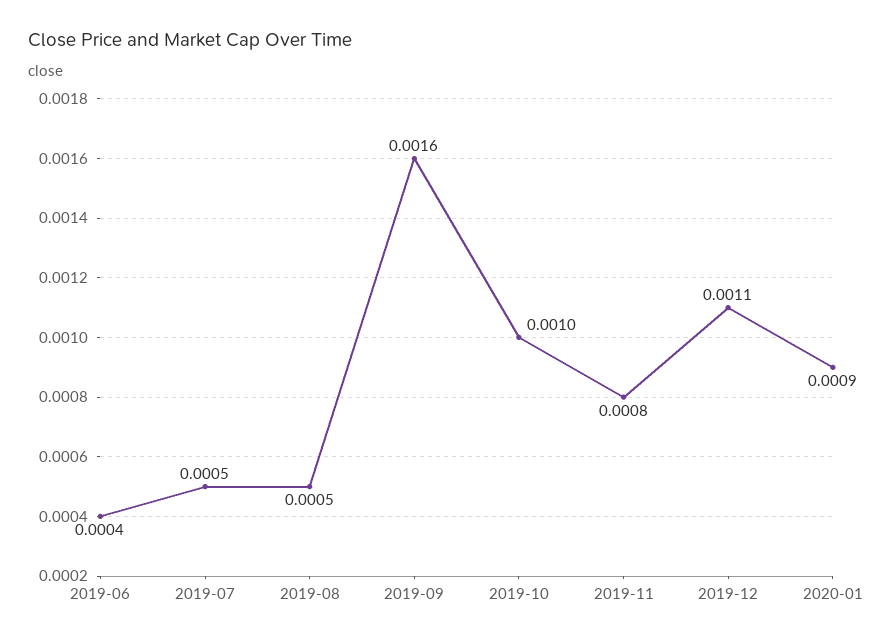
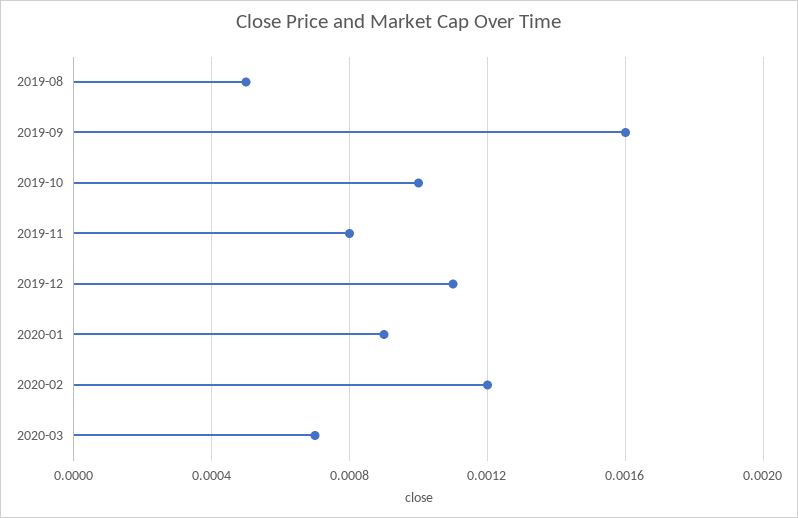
2019-06: 0.0004 -> none
2019-07: 0.0005 -> none
2020-02: none -> 0.0012
2020-03: none -> 0.0007

